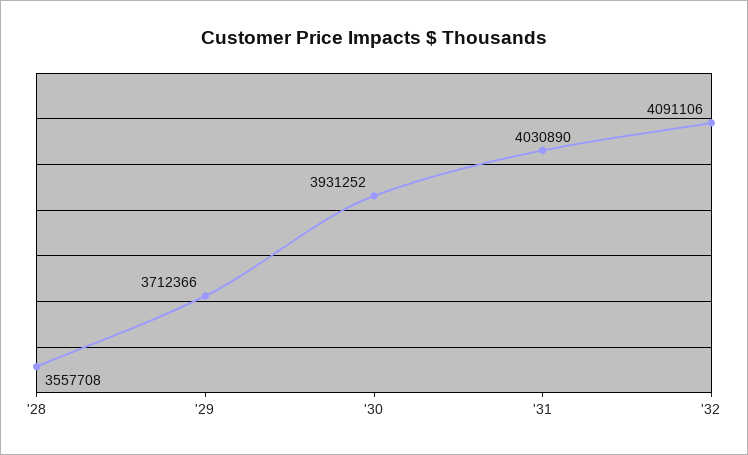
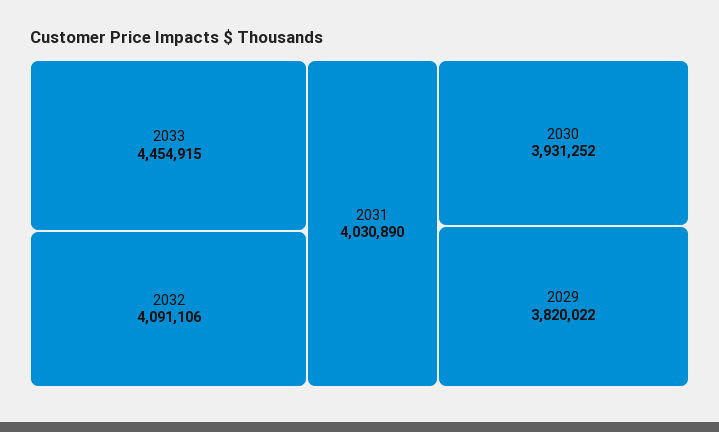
'28: 3557708 -> none
'29: 3712366 -> 3820022
2033: none -> 4454915

